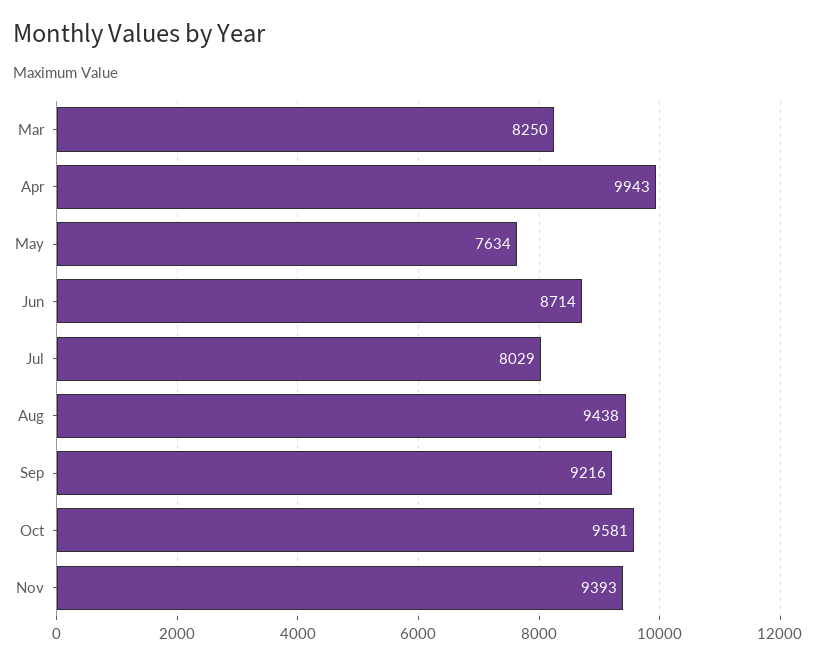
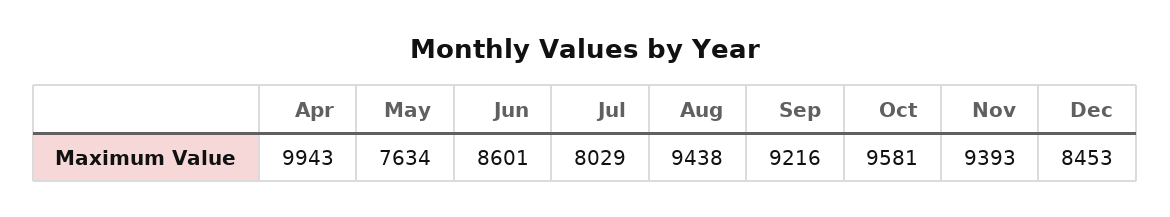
Mar: 8250 -> none
Jun: 8714 -> 8601
Dec: none -> 8453

